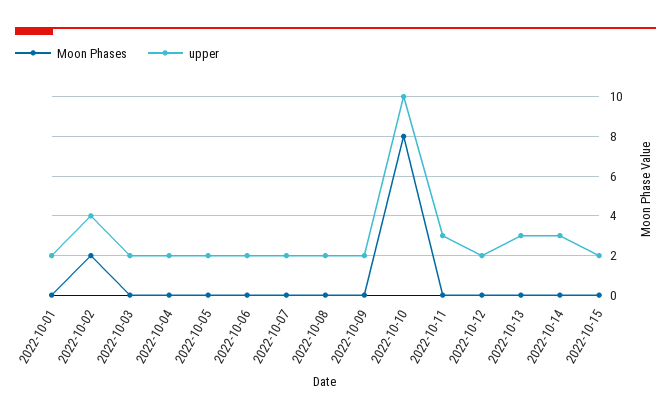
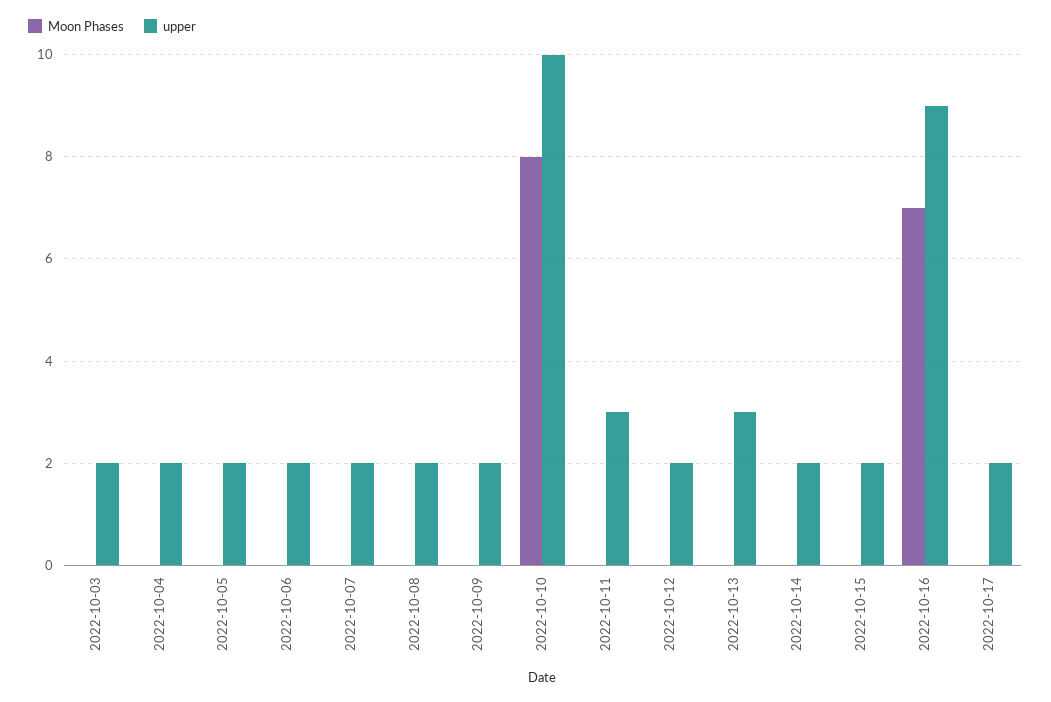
Moon Phases, 2022-10-01: 0 -> none
upper, 2022-10-01: 2 -> none
Moon Phases, 2022-10-02: 2 -> none
upper, 2022-10-02: 4 -> none
upper, 2022-10-14: 3 -> 2
Moon Phases, 2022-10-16: none -> 7
upper, 2022-10-16: none -> 9
Moon Phases, 2022-10-17: none -> 0
upper, 2022-10-17: none -> 2

